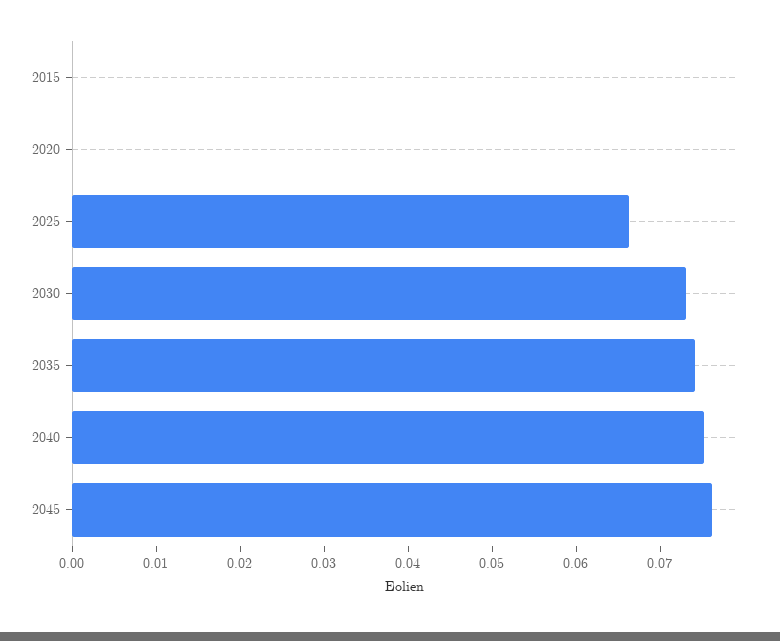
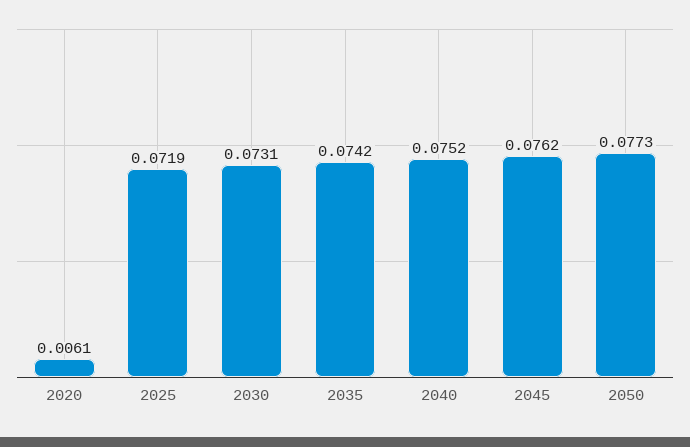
2015: 0 -> none
2020: 0 -> 0.0061
2025: 0.066 -> 0.0719
2050: none -> 0.0773

